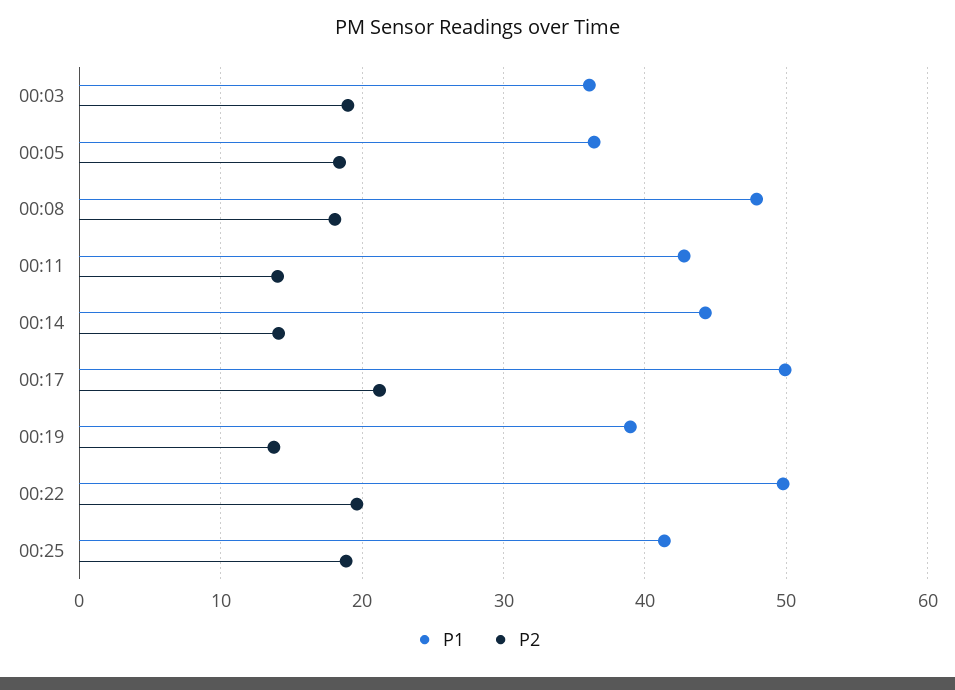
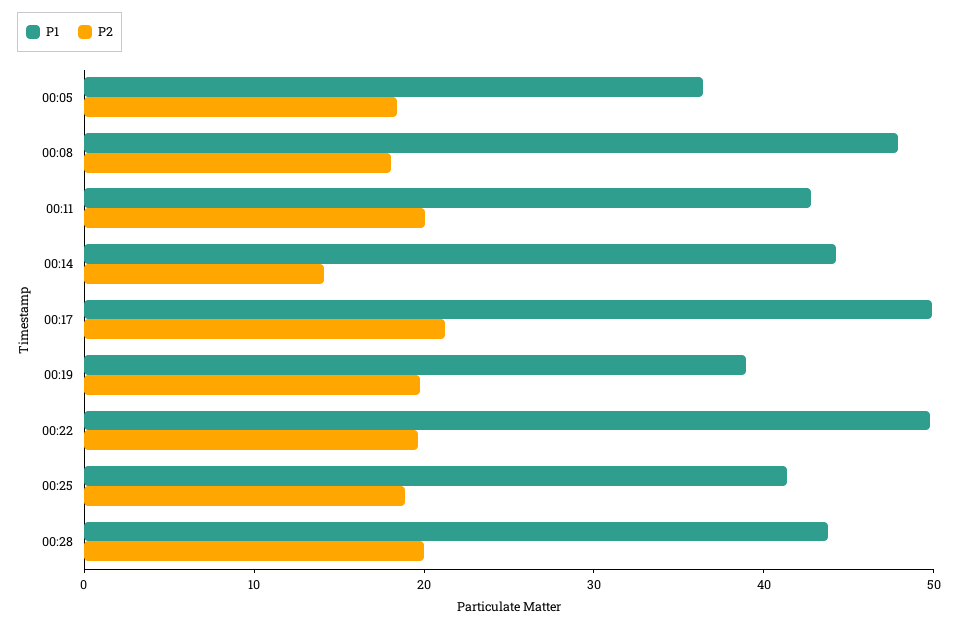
P1, 00:03: 36 -> none
P2, 00:03: 19 -> none
P2, 00:11: 14 -> 20
P2, 00:19: 14 -> 20
P1, 00:28: none -> 44
P2, 00:28: none -> 20

